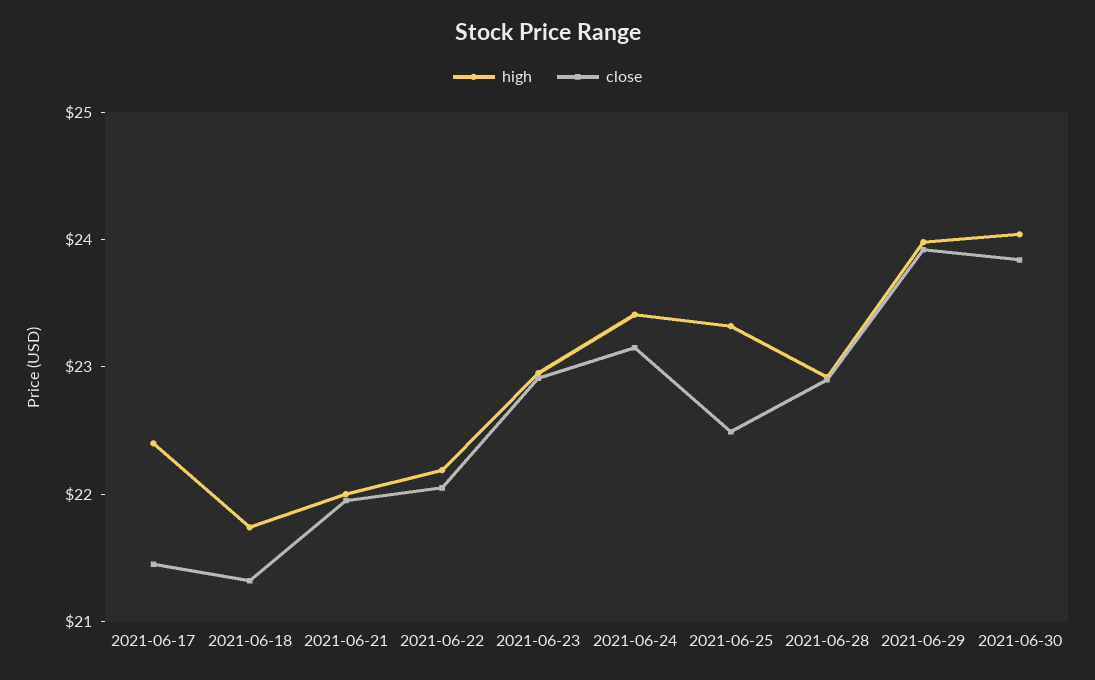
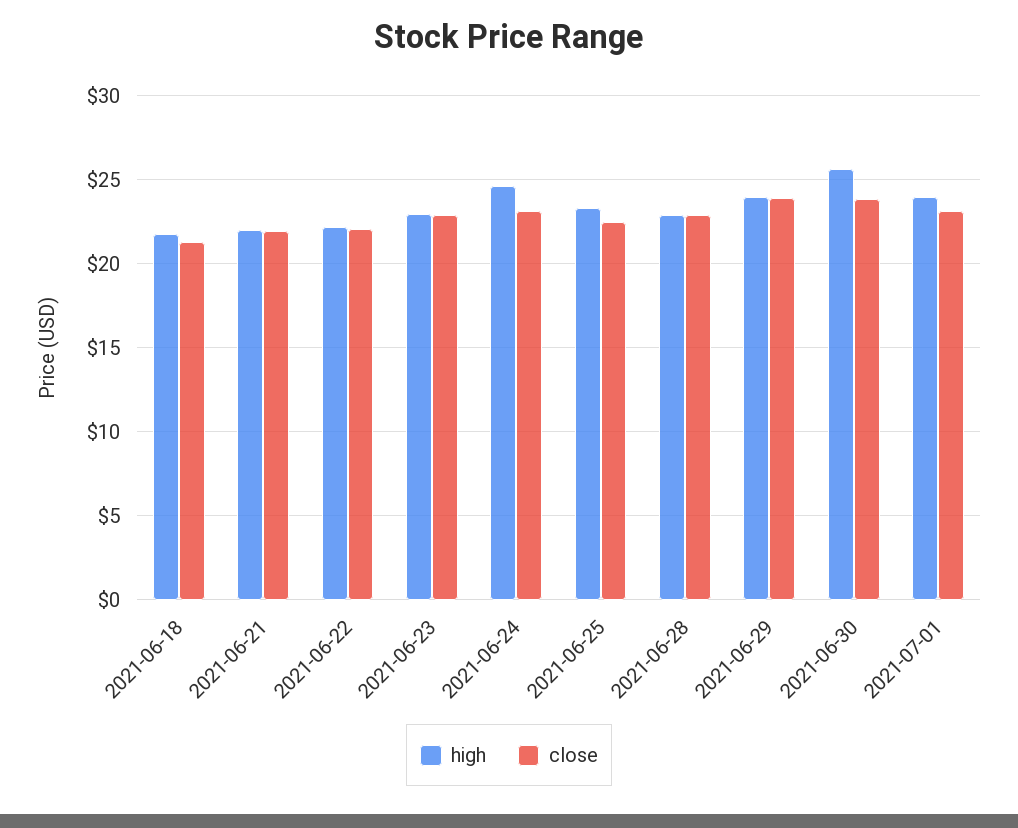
high, 2021-06-17: 22.4 -> none
close, 2021-06-17: 21.4 -> none
high, 2021-06-24: 23.4 -> 24.5
high, 2021-06-30: 24 -> 25.5
high, 2021-07-01: none -> 24
close, 2021-07-01: none -> 23

